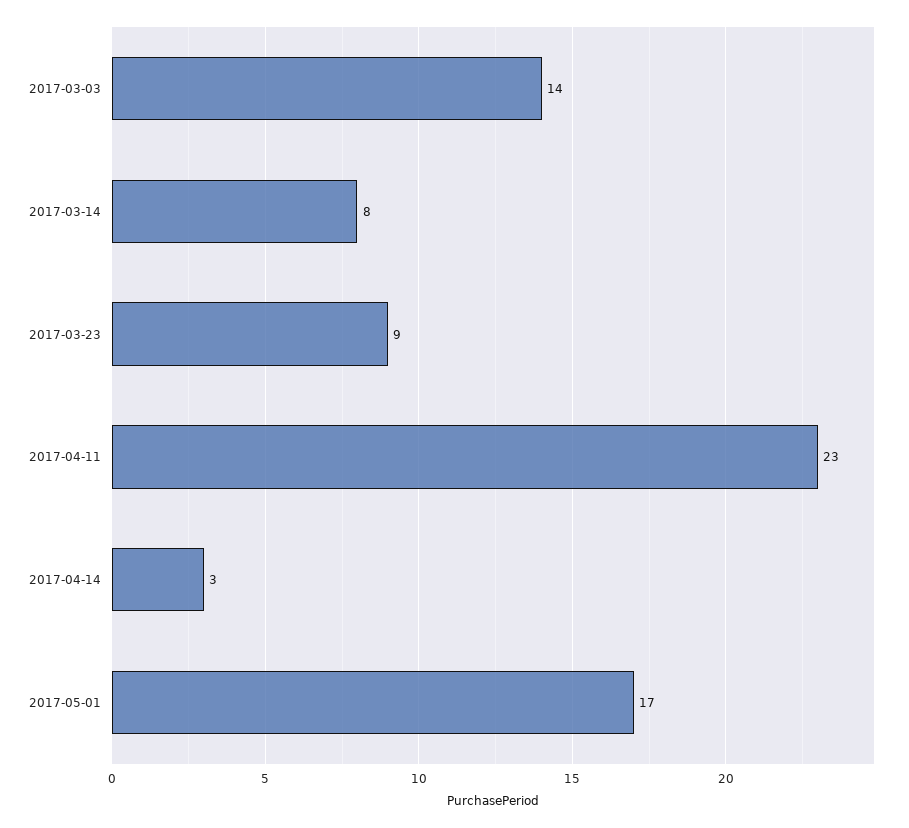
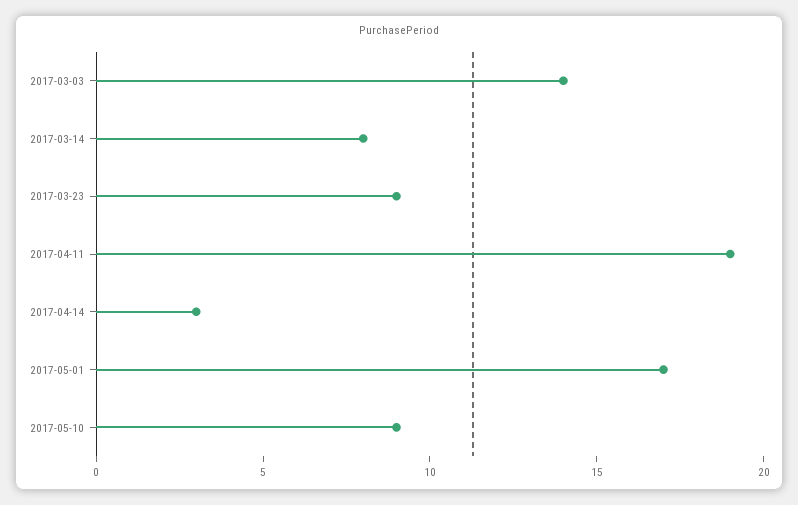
2017-04-11: 23 -> 19
2017-05-10: none -> 9

